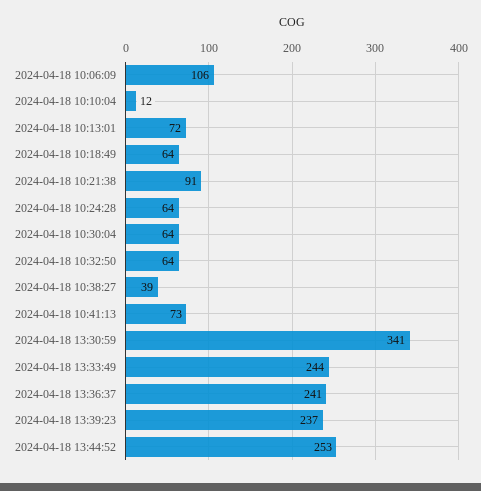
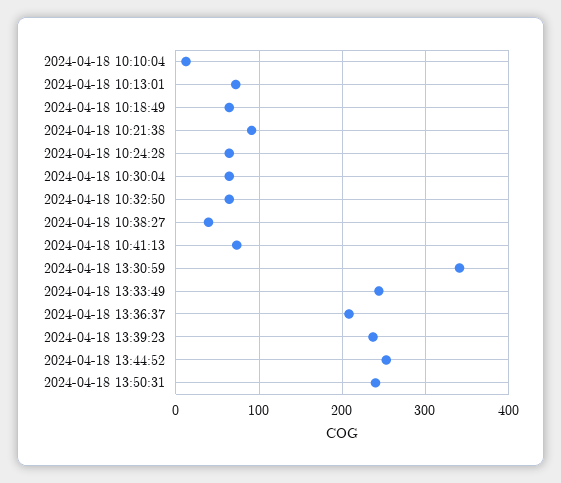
2024-04-18 10:06:09: 106 -> none
2024-04-18 13:36:37: 241 -> 210
2024-04-18 13:50:31: none -> 240

